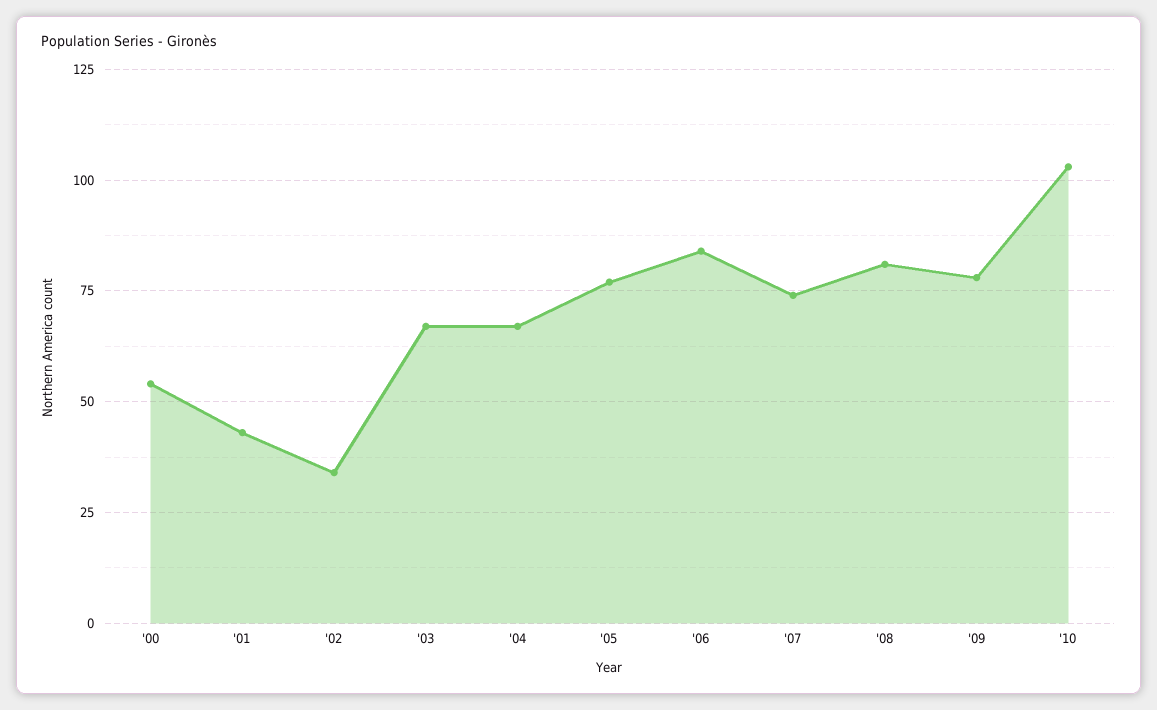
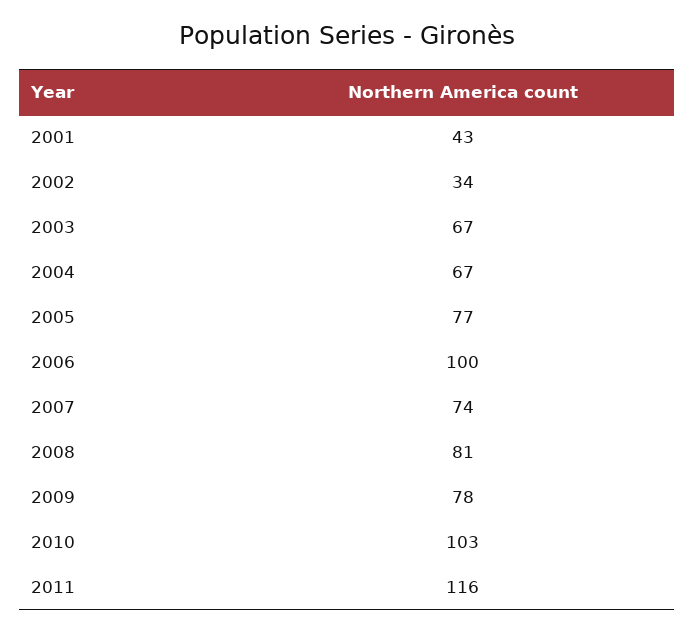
'00: 55 -> none
'06: 85 -> 100
2011: none -> 116

